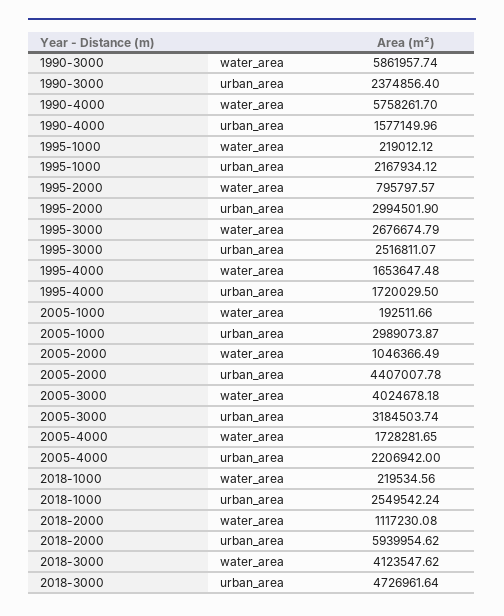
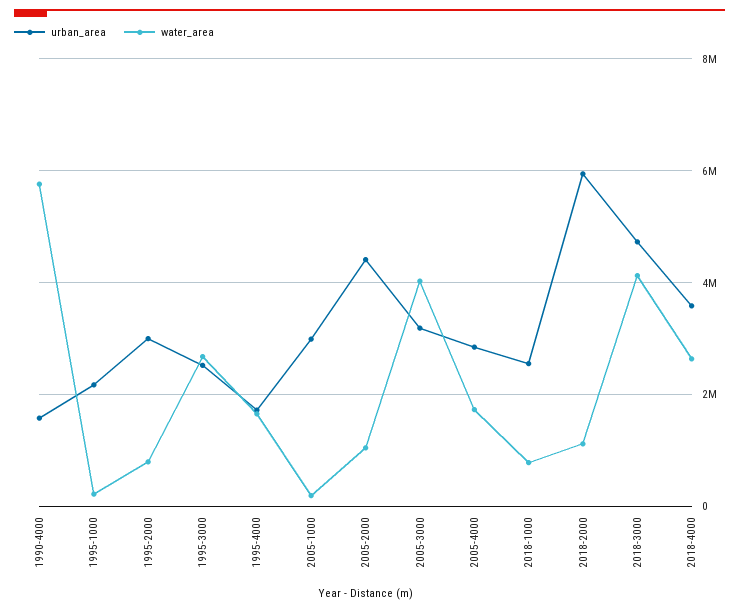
water_area, 1990-3000: 5861957.74 -> none
urban_area, 1990-3000: 2374856.4 -> none
urban_area, 2005-4000: 2206942 -> 2800000
water_area, 2018-1000: 219534.56 -> 800000
urban_area, 2018-4000: none -> 3600000
water_area, 2018-4000: none -> 2600000

